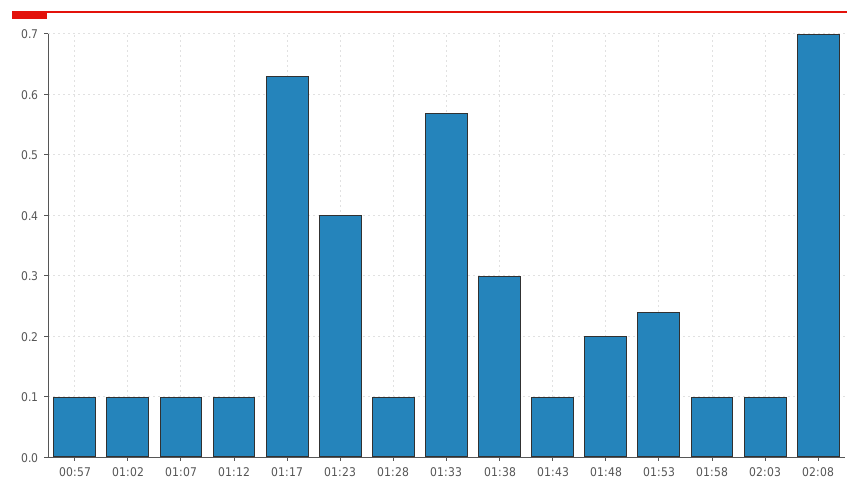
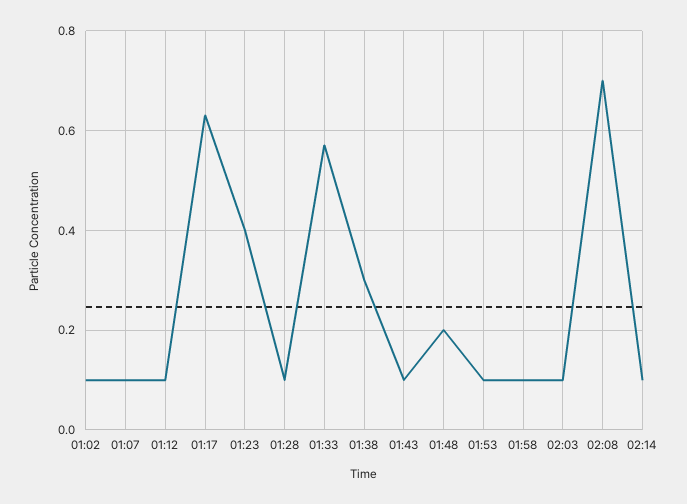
00:57: 0.1 -> none
01:53: 0.24 -> 0.1
02:14: none -> 0.1

